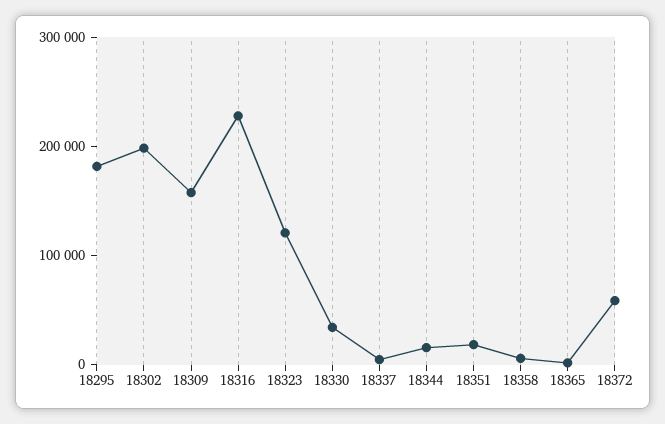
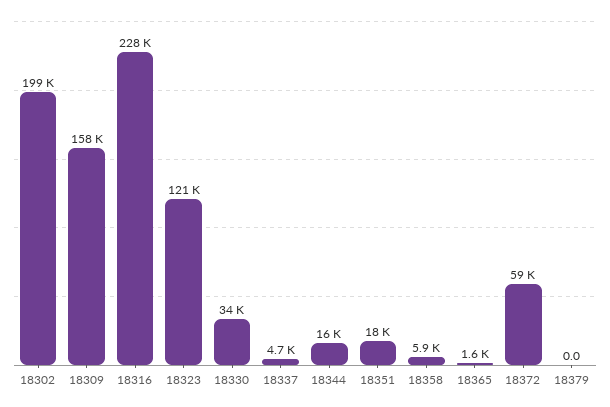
18295: 180000 -> none
18379: none -> 0

